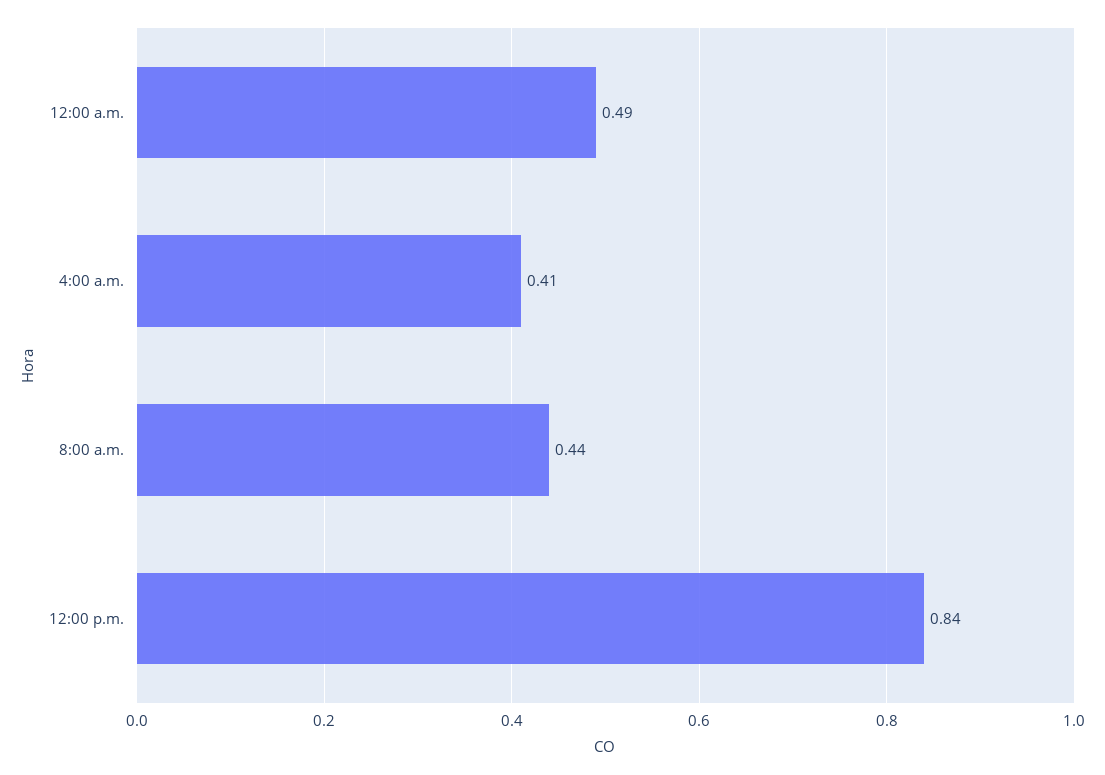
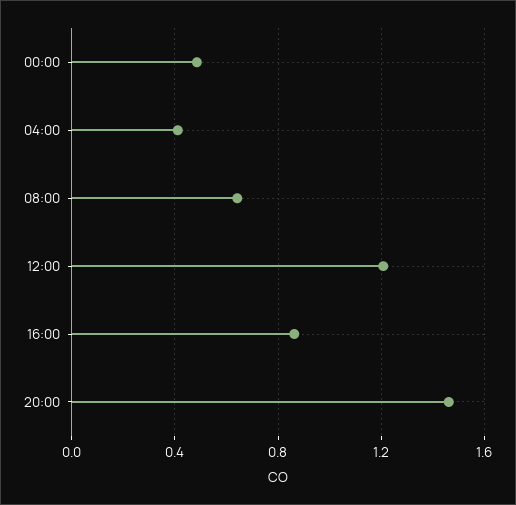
8:00 a.m.: 0.44 -> 0.65
12:00 p.m.: 0.84 -> 1.2
16:00: none -> 0.85
20:00: none -> 1.45

